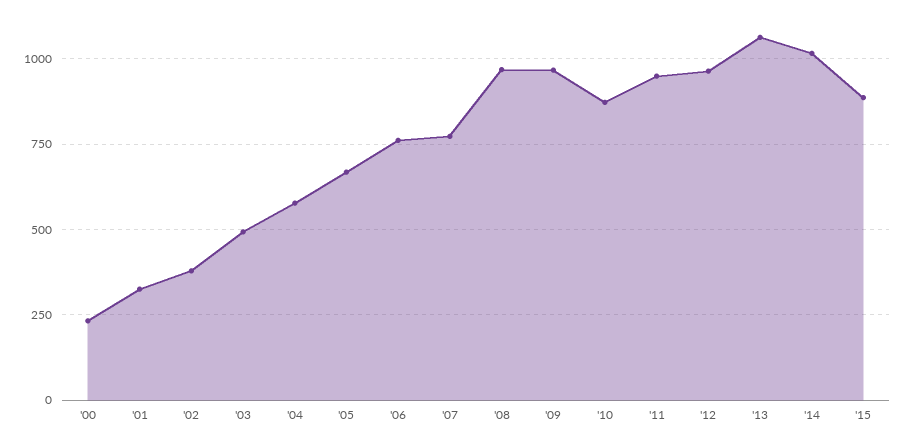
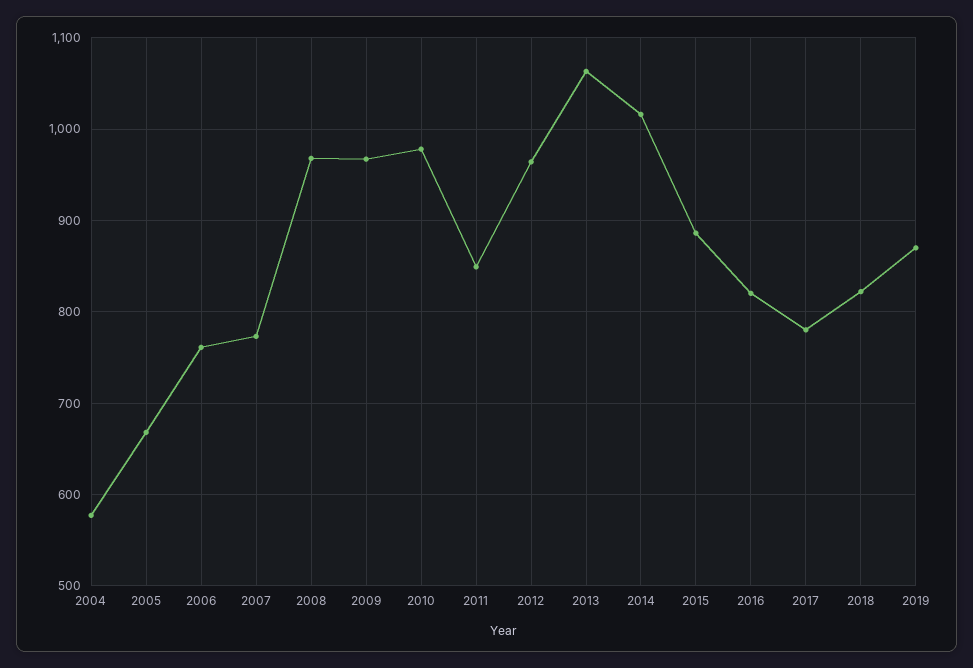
'00: 225 -> none
'01: 325 -> none
'02: 375 -> none
'03: 500 -> none
'10: 875 -> 980
'11: 950 -> 850
2016: none -> 820
2017: none -> 780
2018: none -> 820
2019: none -> 870

